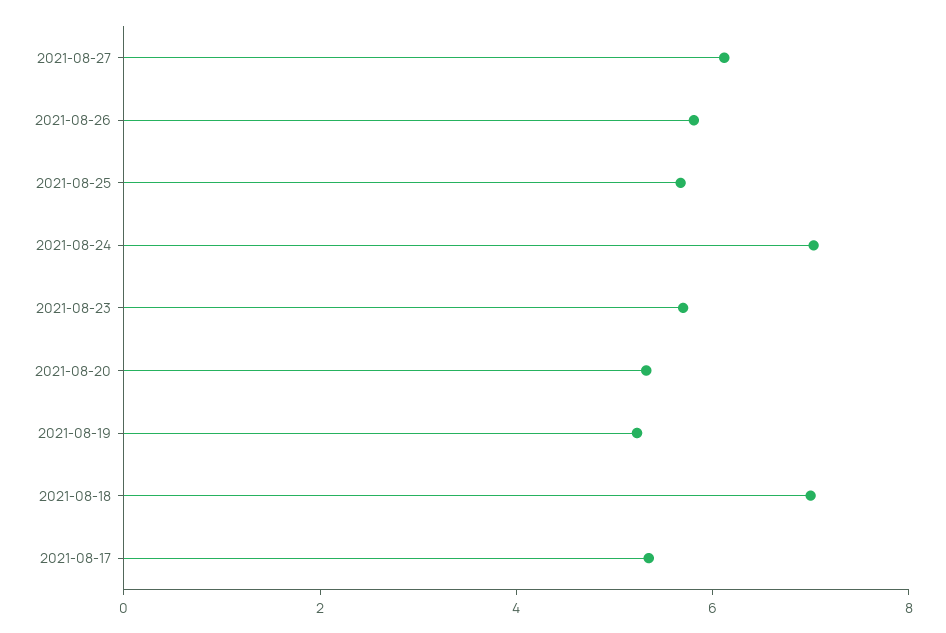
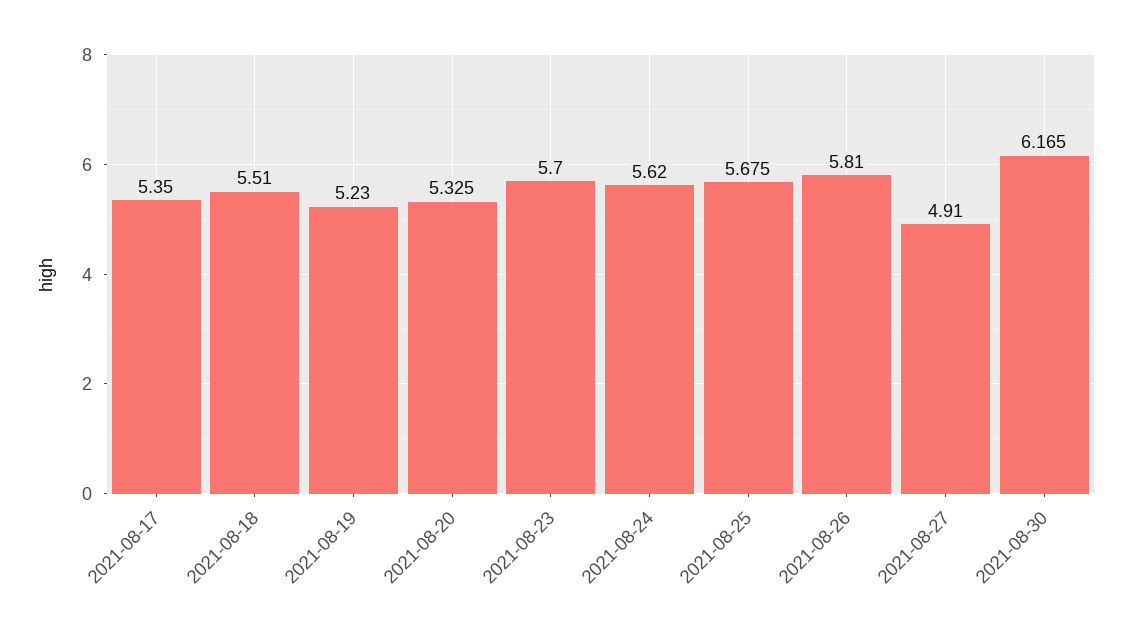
2021-08-27: 6 -> 4.91
2021-08-24: 7 -> 5.62
2021-08-18: 7 -> 5.51
2021-08-30: none -> 6.165

